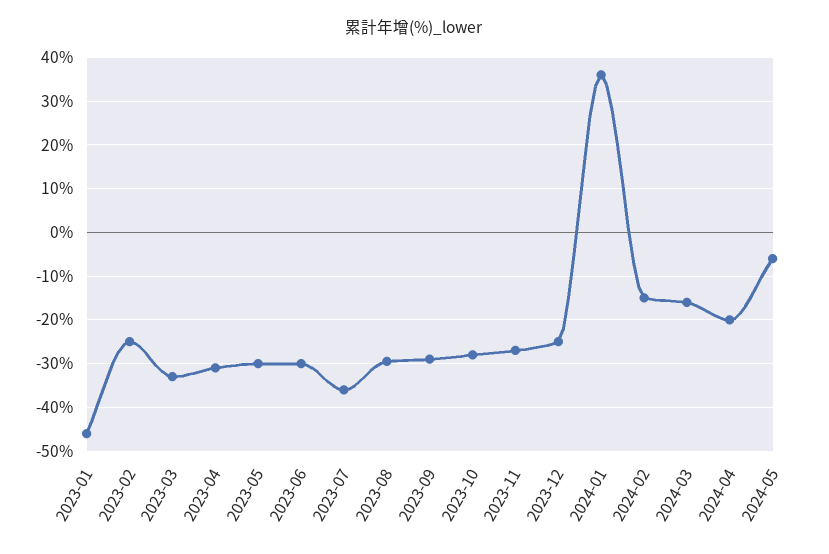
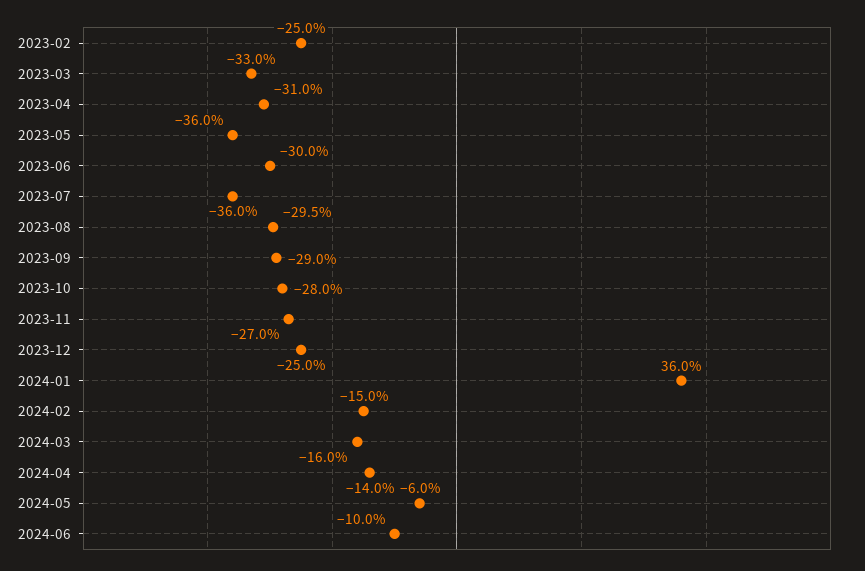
2023-01: -46 -> none
2023-05: -30 -> -36
2024-04: -20 -> -14
2024-06: none -> -10

